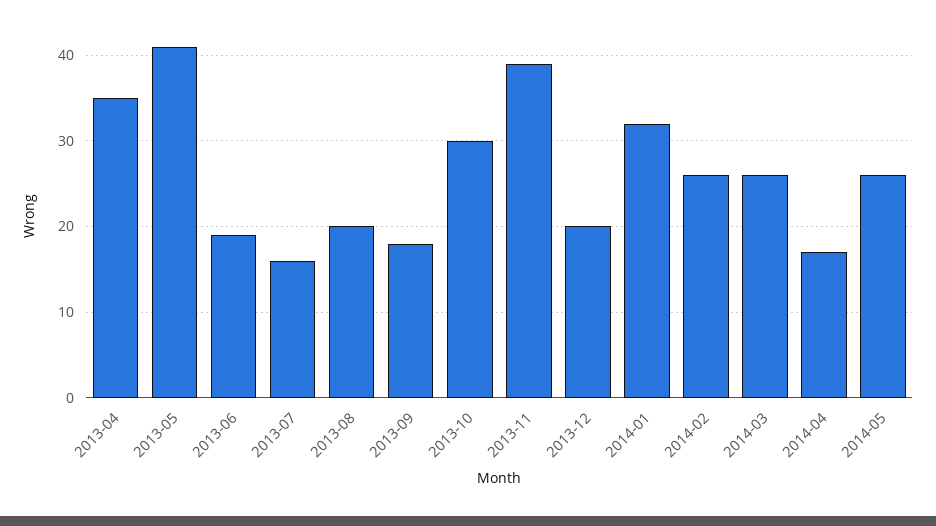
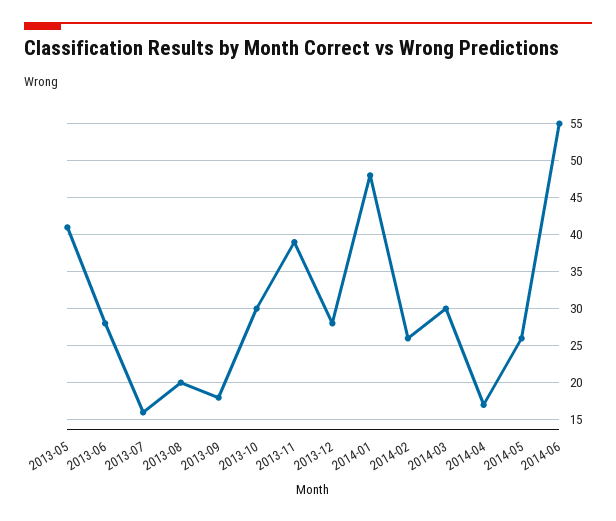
2013-04: 35 -> none
2013-06: 19 -> 28
2013-12: 20 -> 28
2014-01: 32 -> 48
2014-03: 26 -> 30
2014-06: none -> 55

